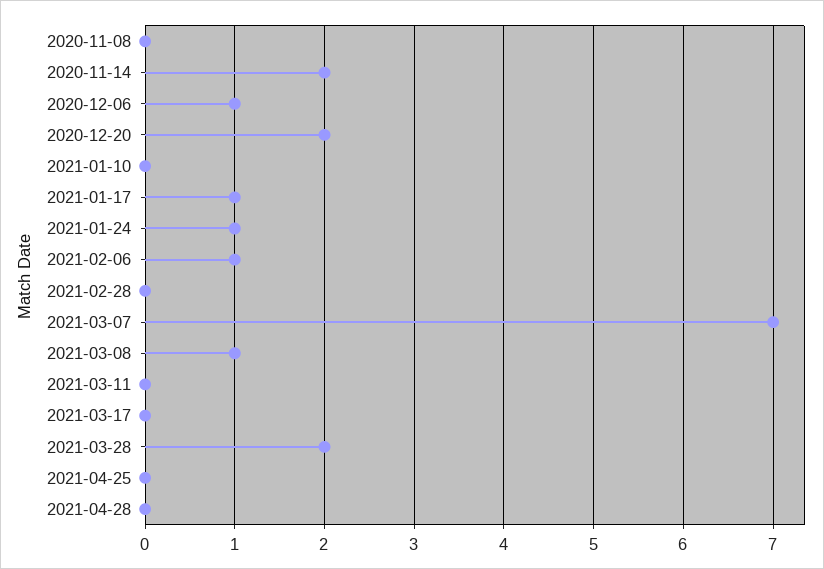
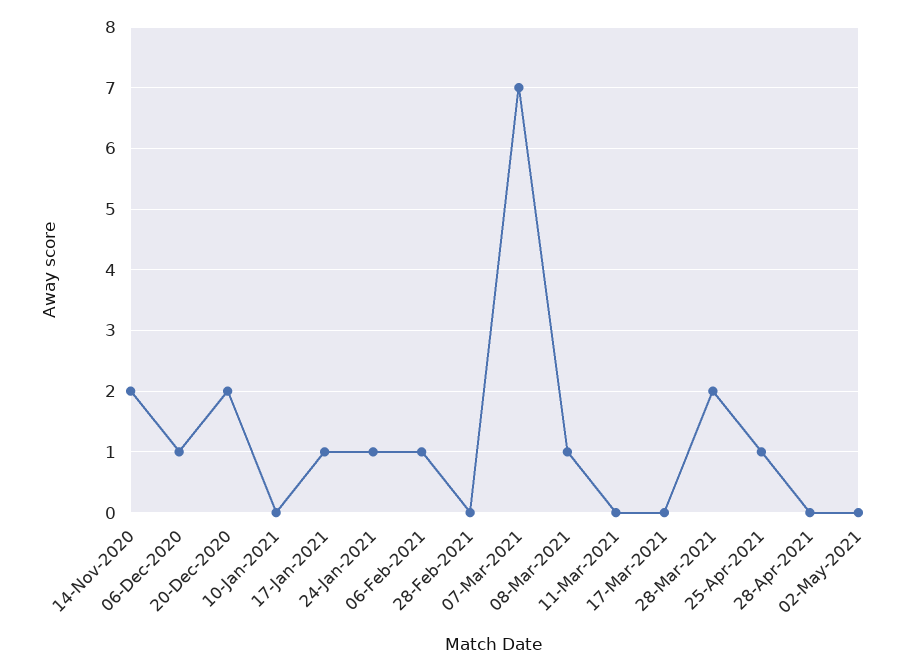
2020-11-08: 0 -> none
2021-04-25: 0 -> 1
02-May-2021: none -> 0

